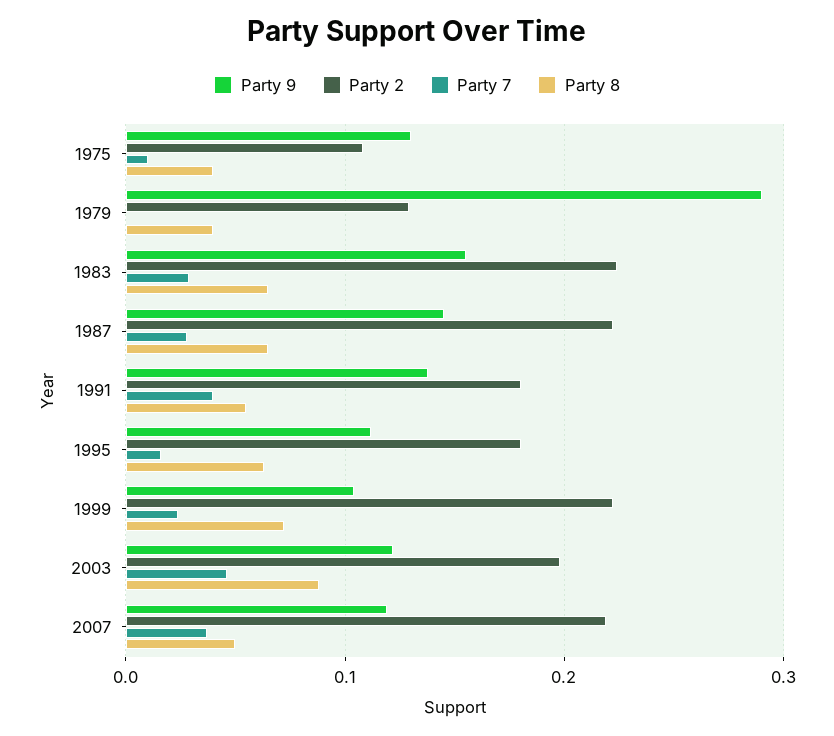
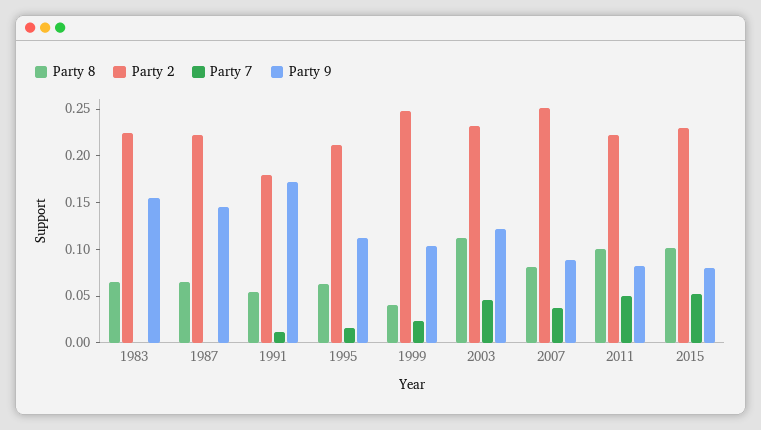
Party 9, 1975: 0.13 -> none
Party 2, 1975: 0.11 -> none
Party 7, 1975: 0.01 -> none
Party 8, 1975: 0.04 -> none
Party 9, 1979: 0.29 -> none
Party 2, 1979: 0.13 -> none
Party 7, 1979: 0 -> none
Party 8, 1979: 0.04 -> none
Party 7, 1983: 0.03 -> 0
Party 7, 1987: 0.03 -> 0
Party 9, 1991: 0.14 -> 0.17
Party 7, 1991: 0.04 -> 0.01
Party 2, 1995: 0.18 -> 0.21
Party 2, 1999: 0.22 -> 0.25
Party 8, 1999: 0.07 -> 0.04
Party 2, 2003: 0.2 -> 0.23
Party 8, 2003: 0.09 -> 0.11
Party 9, 2007: 0.12 -> 0.09
Party 2, 2007: 0.22 -> 0.25
Party 8, 2007: 0.05 -> 0.08
Party 8, 2011: none -> 0.1
Party 2, 2011: none -> 0.22
Party 7, 2011: none -> 0.05
Party 9, 2011: none -> 0.08
Party 8, 2015: none -> 0.1
Party 2, 2015: none -> 0.23
Party 7, 2015: none -> 0.05
Party 9, 2015: none -> 0.08

